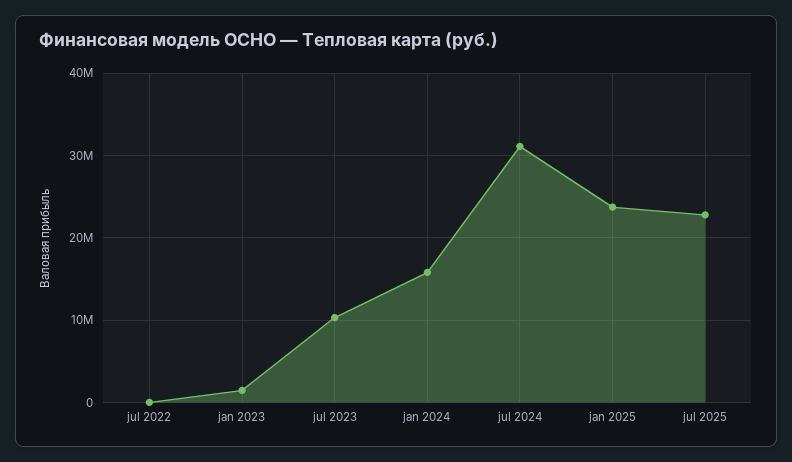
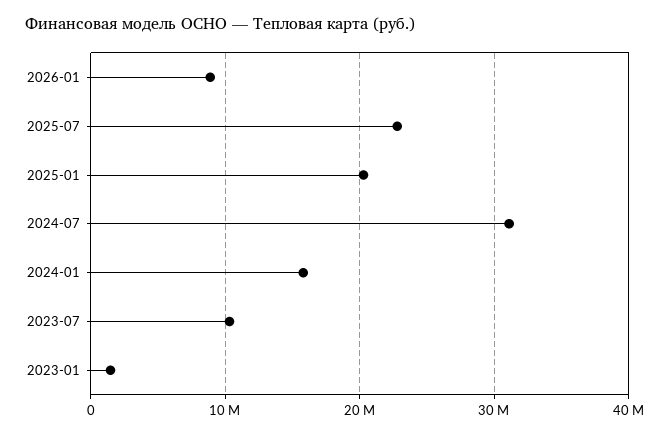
jul 2022: 0 -> none
jan 2025: 24000000 -> 20000000
2026-01: none -> 9000000

